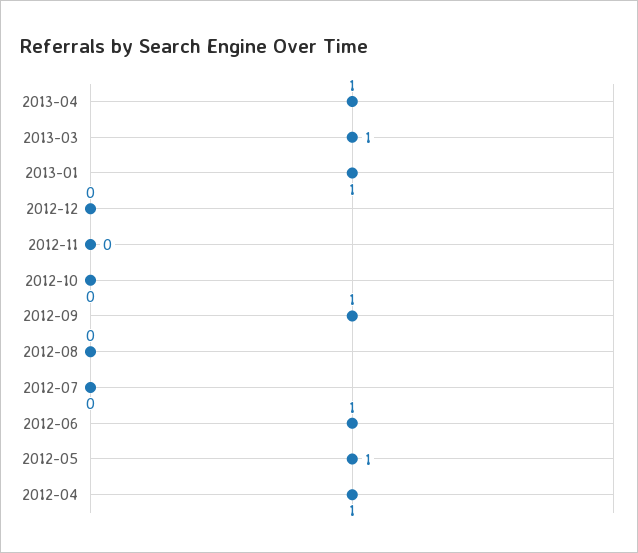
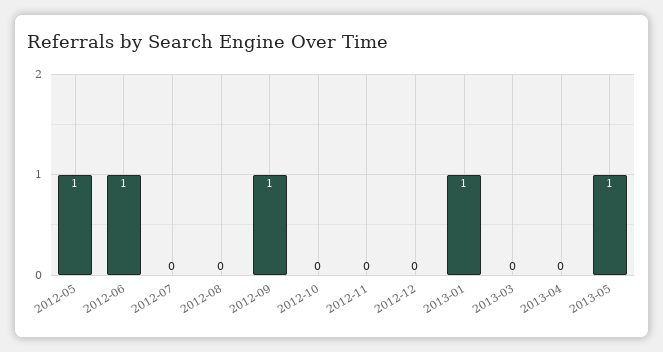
2013-04: 1 -> 0
2013-03: 1 -> 0
2012-04: 1 -> none
2013-05: none -> 1

